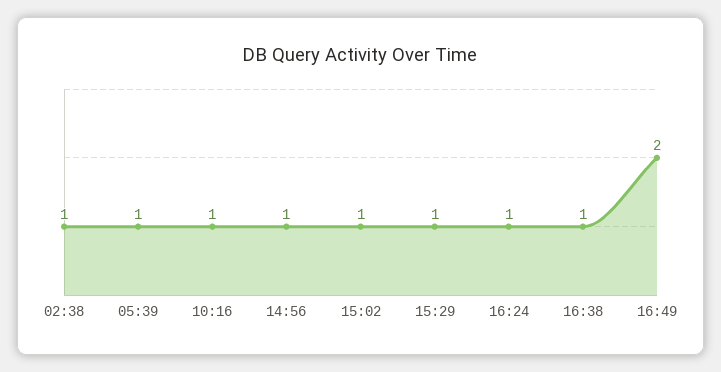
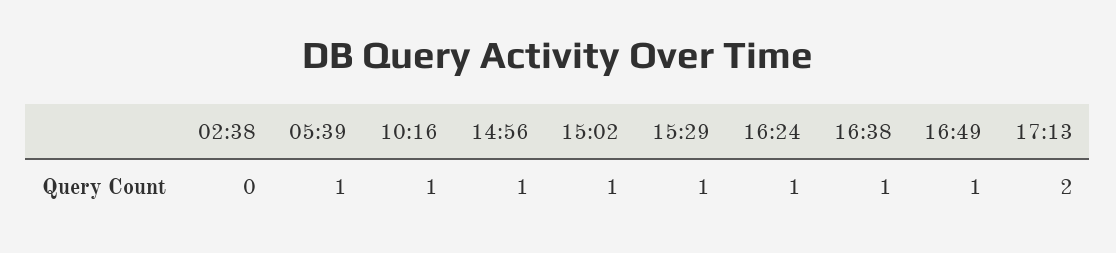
02:38: 1 -> 0
16:49: 2 -> 1
17:13: none -> 2

